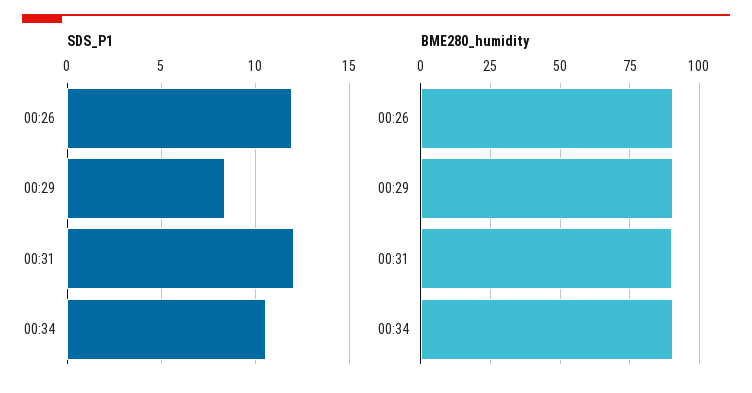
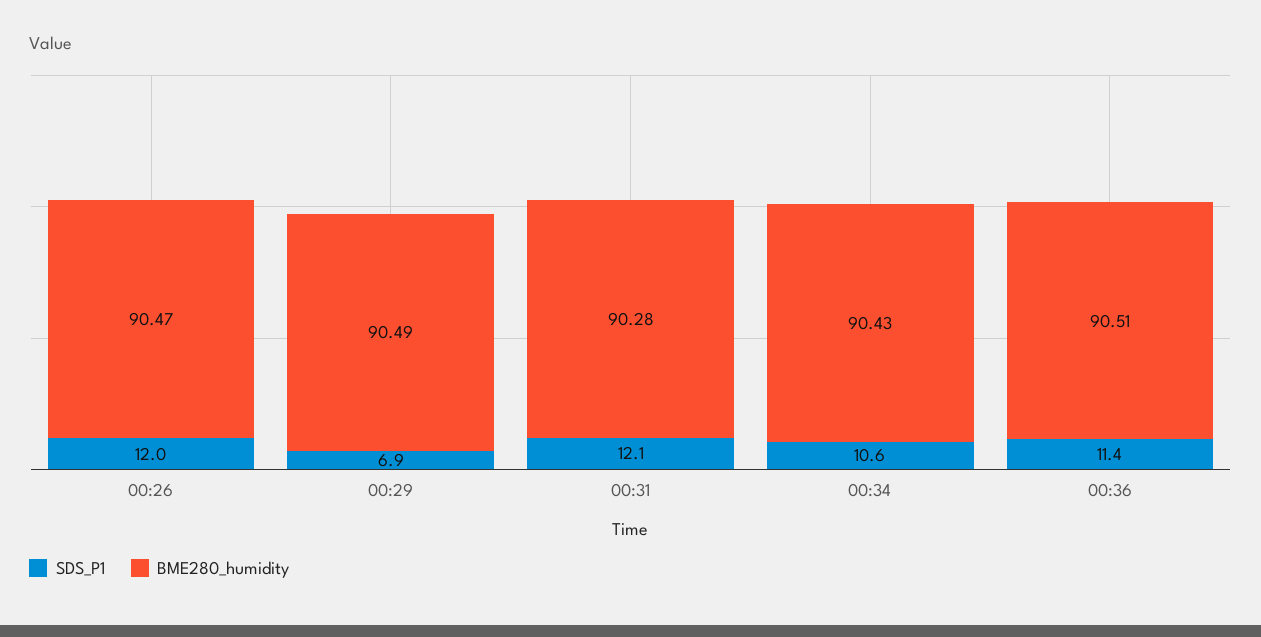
SDS_P1, 00:29: 8.5 -> 6.9
SDS_P1, 00:36: none -> 11.4
BME280_humidity, 00:36: none -> 90.51

